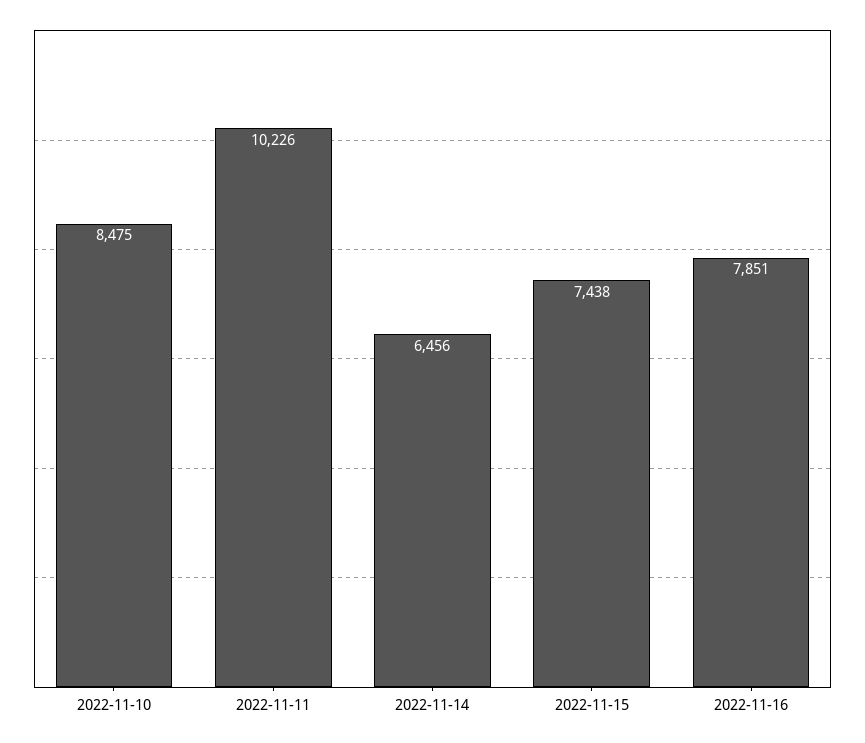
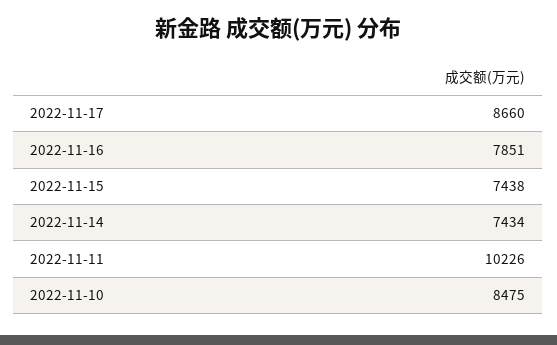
2022-11-14: 6456 -> 7434
2022-11-17: none -> 8660

